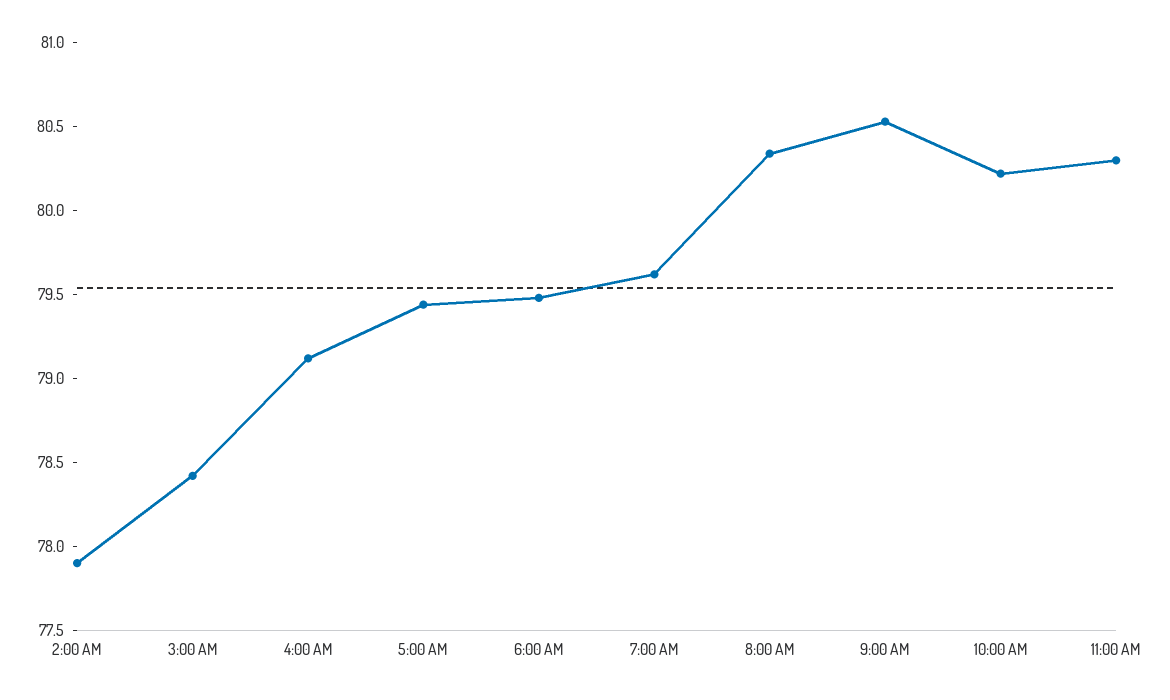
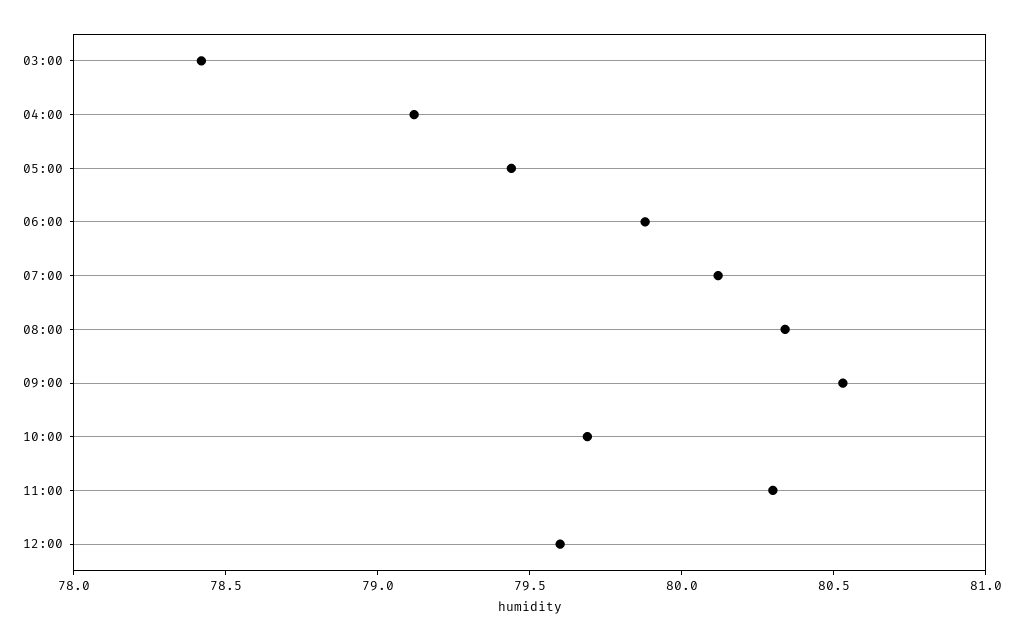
2:00 AM: 77.9 -> none
6:00 AM: 79.5 -> 79.9
7:00 AM: 79.6 -> 80.1
10:00 AM: 80.2 -> 79.7
12:00: none -> 79.6

